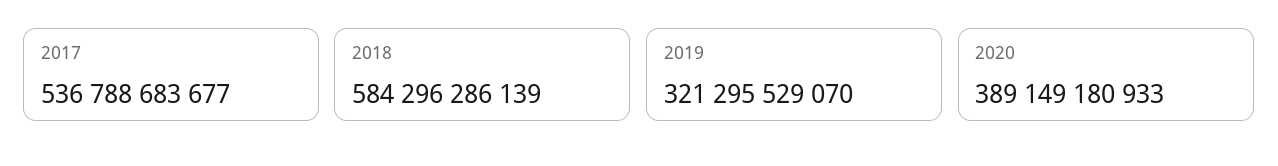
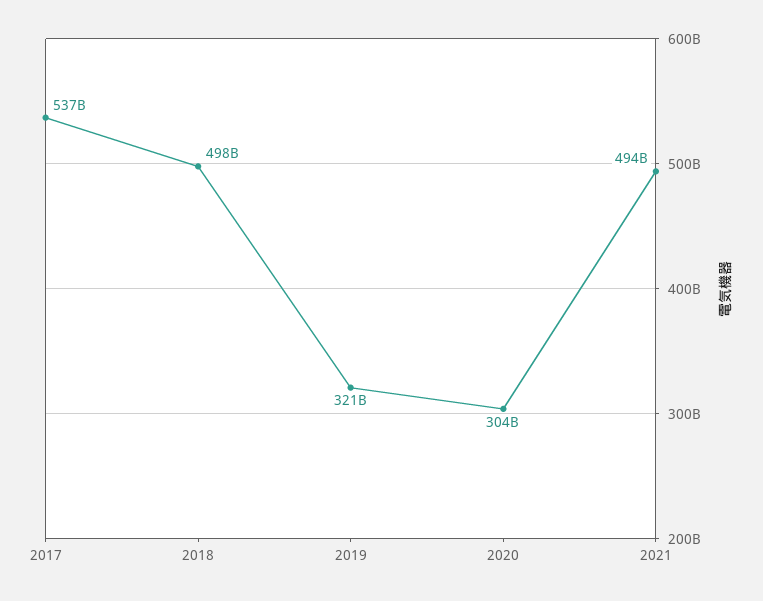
2018: 584296286139 -> 498000000000
2020: 389149180933 -> 304000000000
2021: none -> 494000000000

